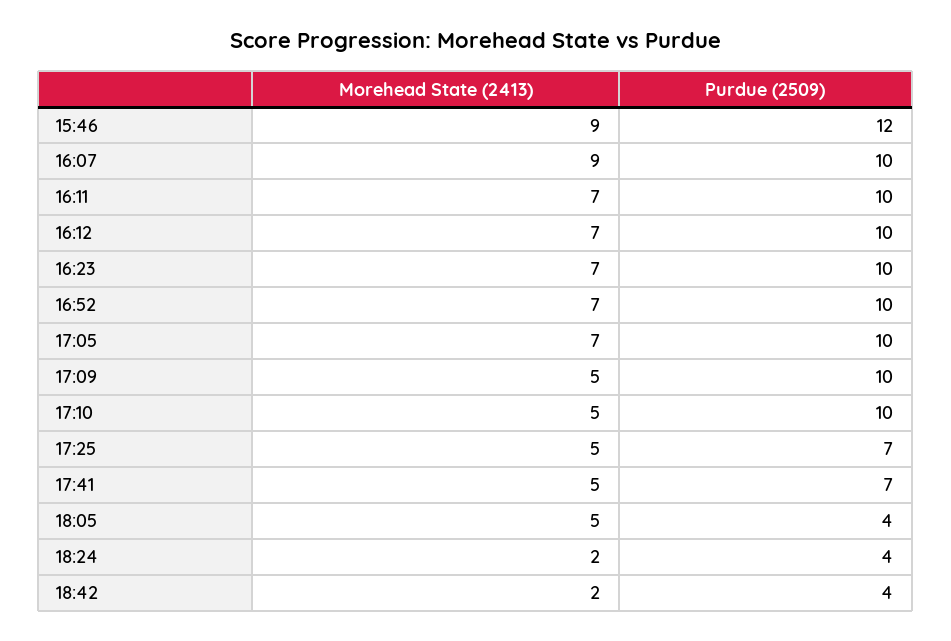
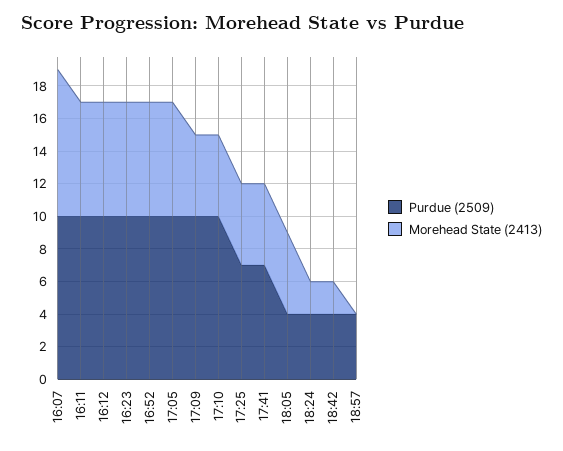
Morehead State (2413), 15:46: 9 -> none
Purdue (2509), 15:46: 12 -> none
Purdue (2509), 18:57: none -> 4
Morehead State (2413), 18:57: none -> 0

